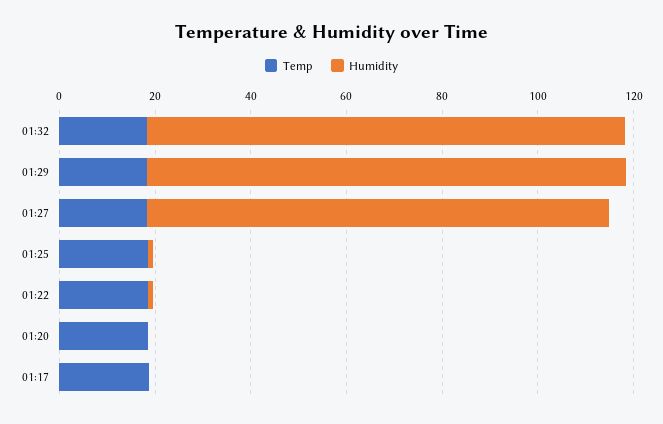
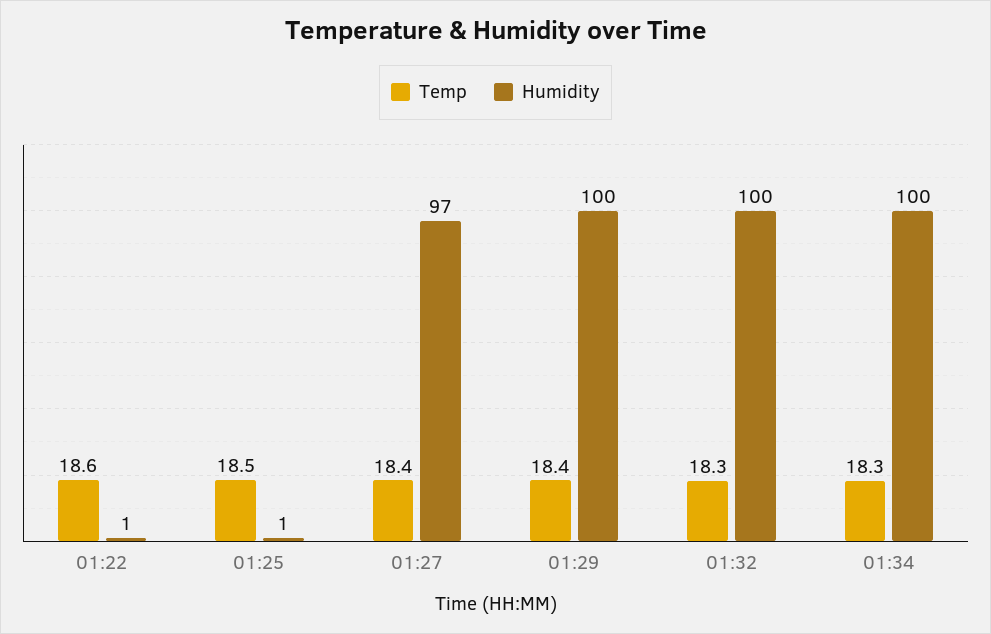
Temp, 01:20: 20 -> none
Humidity, 01:20: 0 -> none
Temp, 01:17: 20 -> none
Humidity, 01:17: 0 -> none
Temp, 01:34: none -> 18.3
Humidity, 01:34: none -> 100

